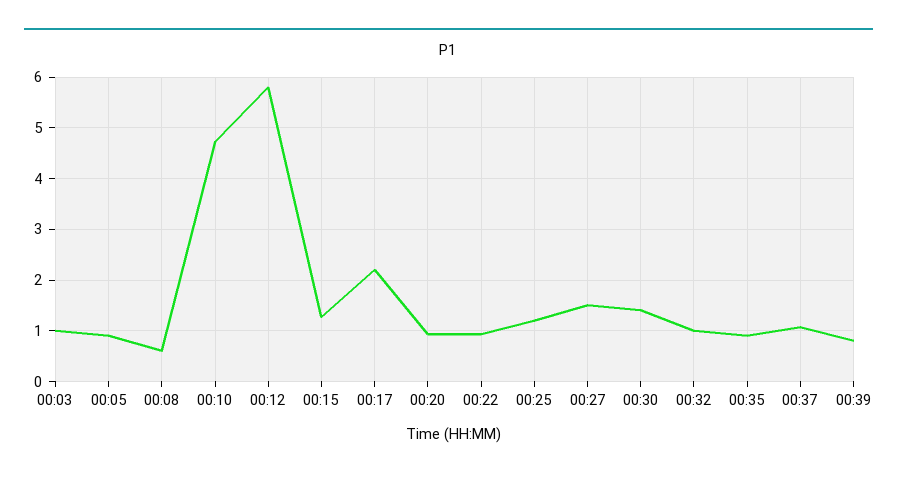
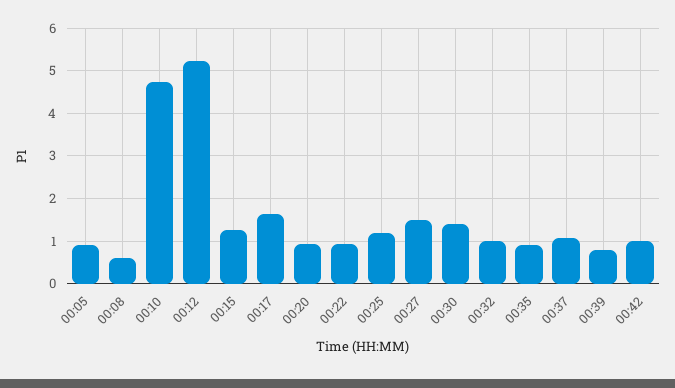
00:03: 1 -> none
00:12: 5.8 -> 5.2
00:17: 2.2 -> 1.6
00:42: none -> 1

